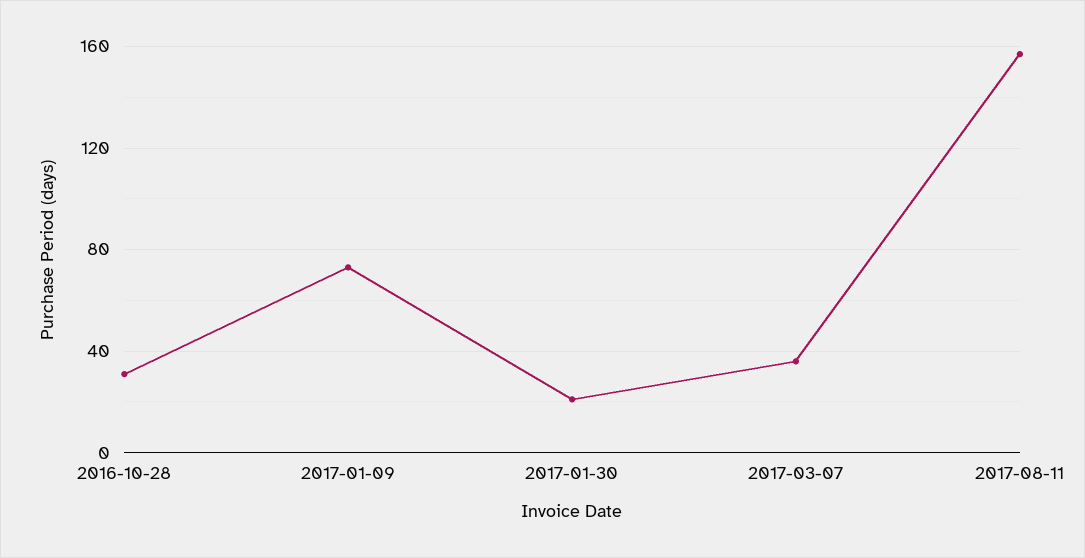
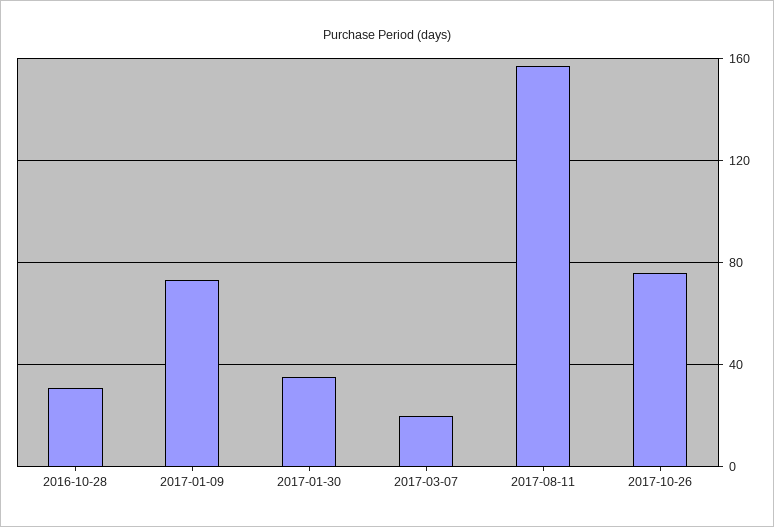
2017-01-30: 20 -> 35
2017-03-07: 35 -> 20
2017-10-26: none -> 75

